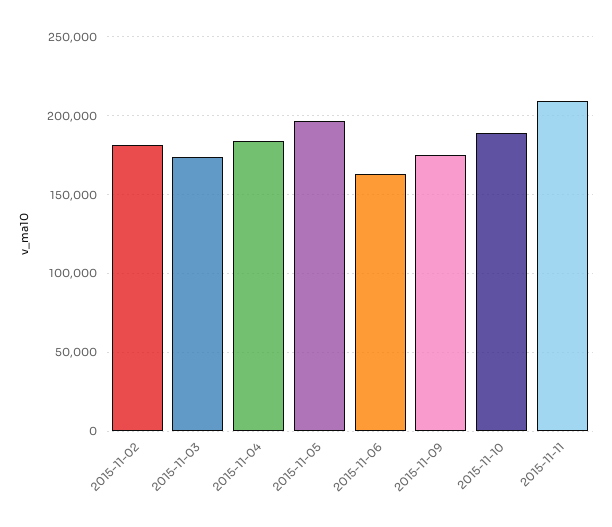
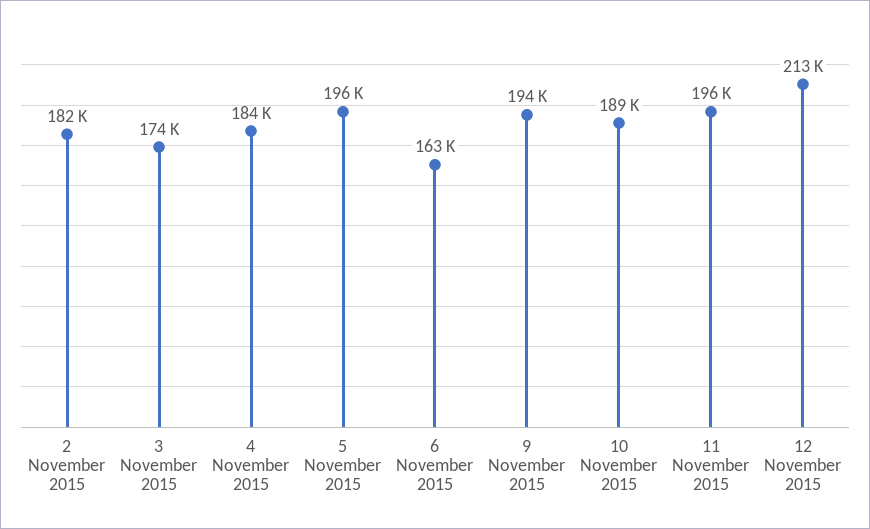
2015-11-09: 175000 -> 194000
2015-11-11: 210000 -> 196000
12 November 2015: none -> 213000

